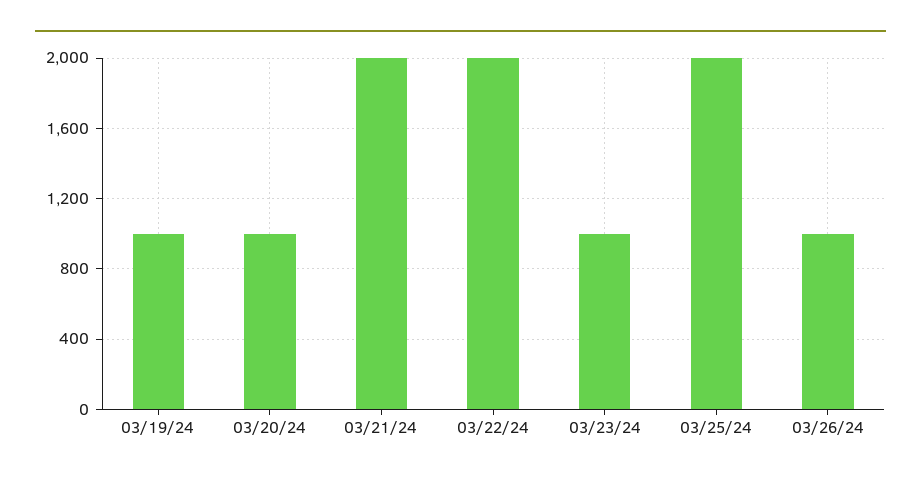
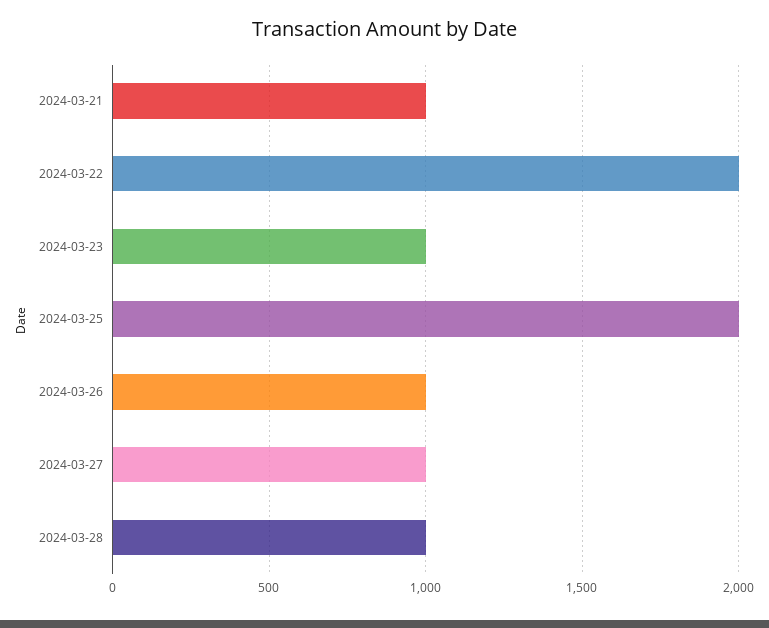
03/19/24: 1000 -> none
03/20/24: 1000 -> none
03/21/24: 2000 -> 1000
2024-03-27: none -> 1000
2024-03-28: none -> 1000

